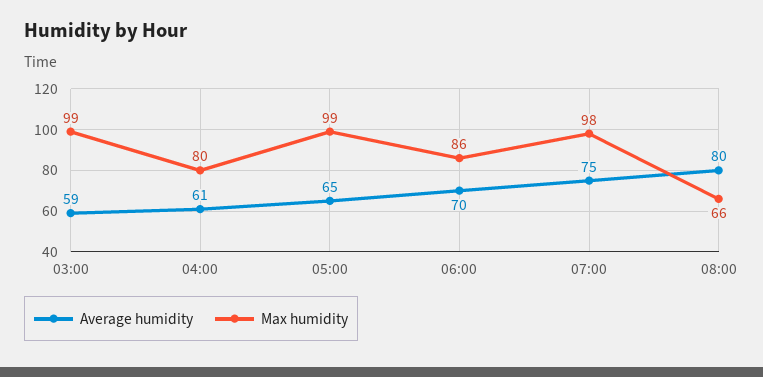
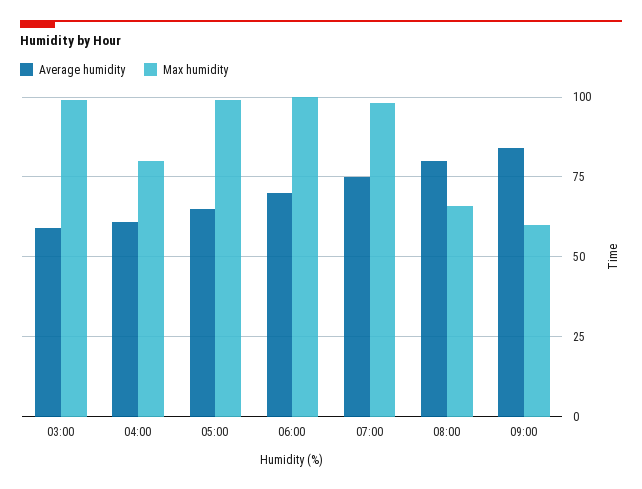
Max humidity, 06:00: 86 -> 100
Average humidity, 09:00: none -> 85
Max humidity, 09:00: none -> 60

